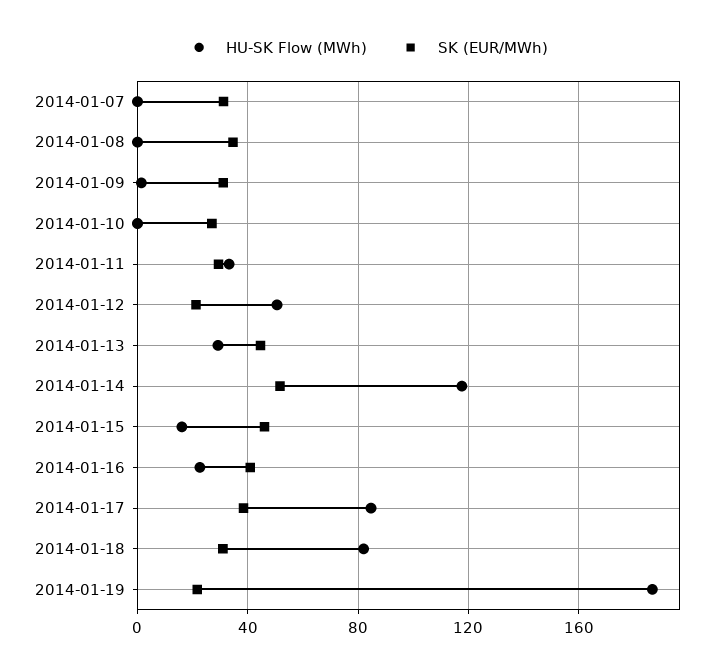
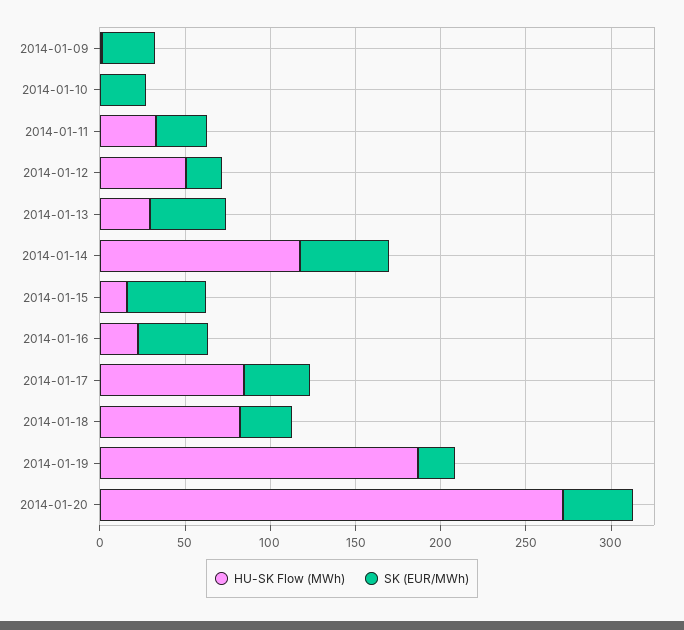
HU-SK Flow (MWh), 2014-01-07: 0 -> none
SK (EUR/MWh), 2014-01-07: 30 -> none
HU-SK Flow (MWh), 2014-01-08: 0 -> none
SK (EUR/MWh), 2014-01-08: 35 -> none
HU-SK Flow (MWh), 2014-01-20: none -> 270
SK (EUR/MWh), 2014-01-20: none -> 40

